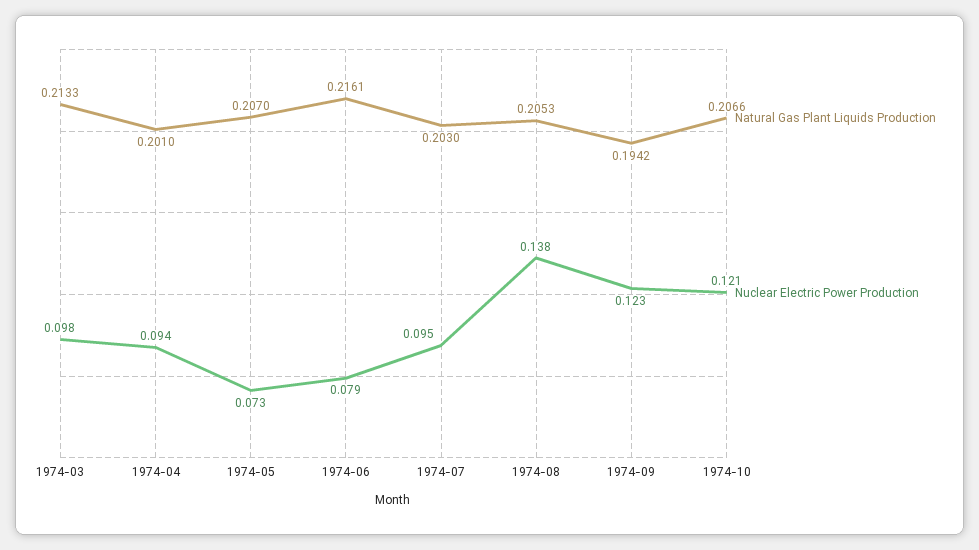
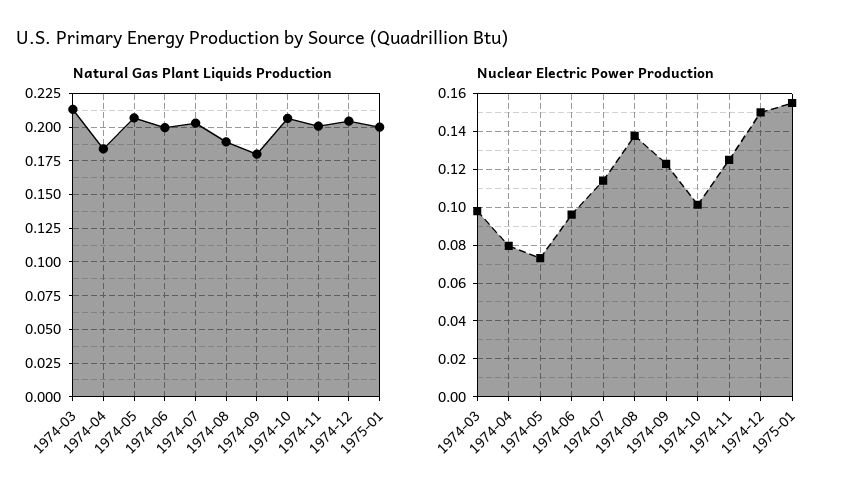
Natural Gas Plant Liquids Production, 1974-04: 0.201 -> 0.185
Nuclear Electric Power Production, 1974-04: 0.094 -> 0.08
Natural Gas Plant Liquids Production, 1974-06: 0.2161 -> 0.2
Nuclear Electric Power Production, 1974-06: 0.079 -> 0.095
Nuclear Electric Power Production, 1974-07: 0.095 -> 0.115
Natural Gas Plant Liquids Production, 1974-08: 0.2053 -> 0.19
Natural Gas Plant Liquids Production, 1974-09: 0.1942 -> 0.18
Nuclear Electric Power Production, 1974-10: 0.121 -> 0.1
Natural Gas Plant Liquids Production, 1974-11: none -> 0.2
Natural Gas Plant Liquids Production, 1974-12: none -> 0.205
Natural Gas Plant Liquids Production, 1975-01: none -> 0.2
Nuclear Electric Power Production, 1974-11: none -> 0.125
Nuclear Electric Power Production, 1974-12: none -> 0.15
Nuclear Electric Power Production, 1975-01: none -> 0.155

